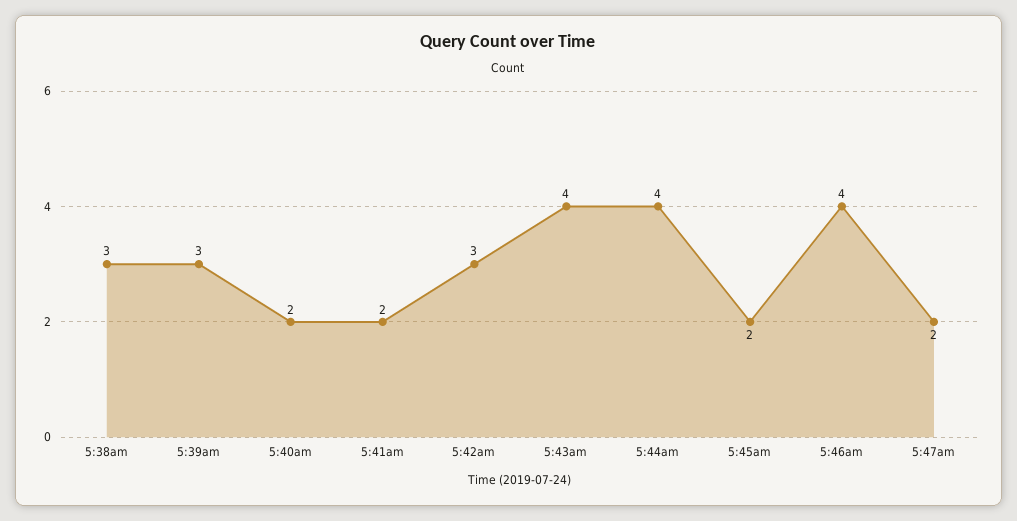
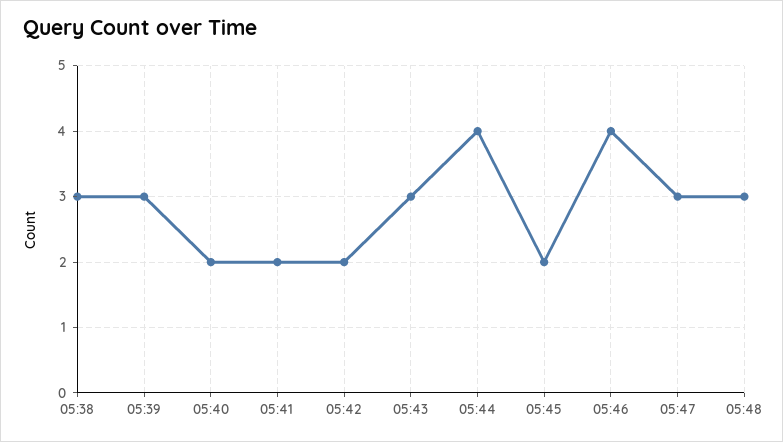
5:42am: 3 -> 2
5:43am: 4 -> 3
5:47am: 2 -> 3
05:48: none -> 3

